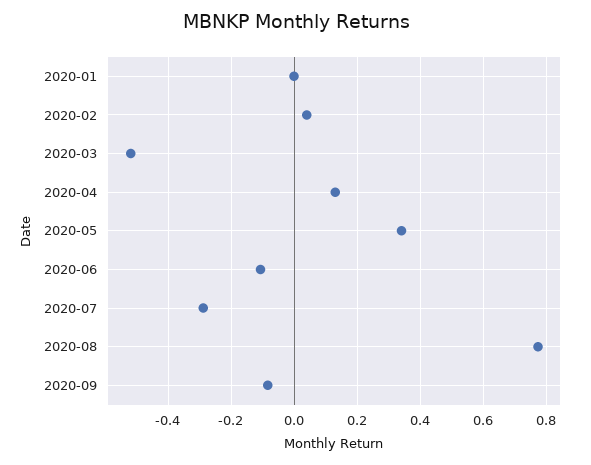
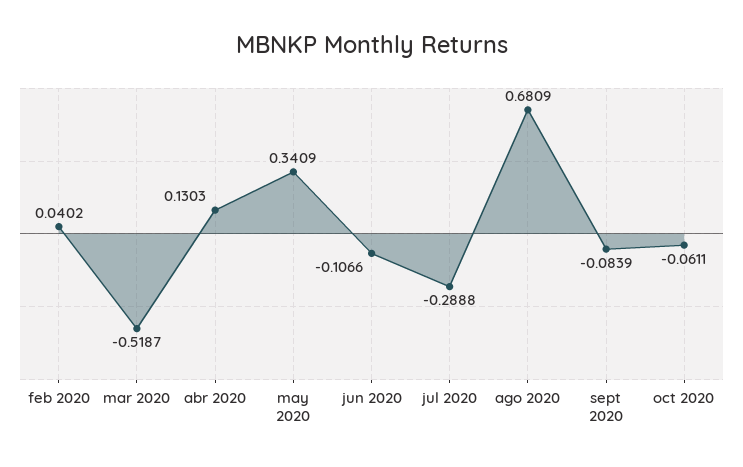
2020-01: 0 -> none
2020-08: 0.78 -> 0.6809
oct 2020: none -> -0.0611

